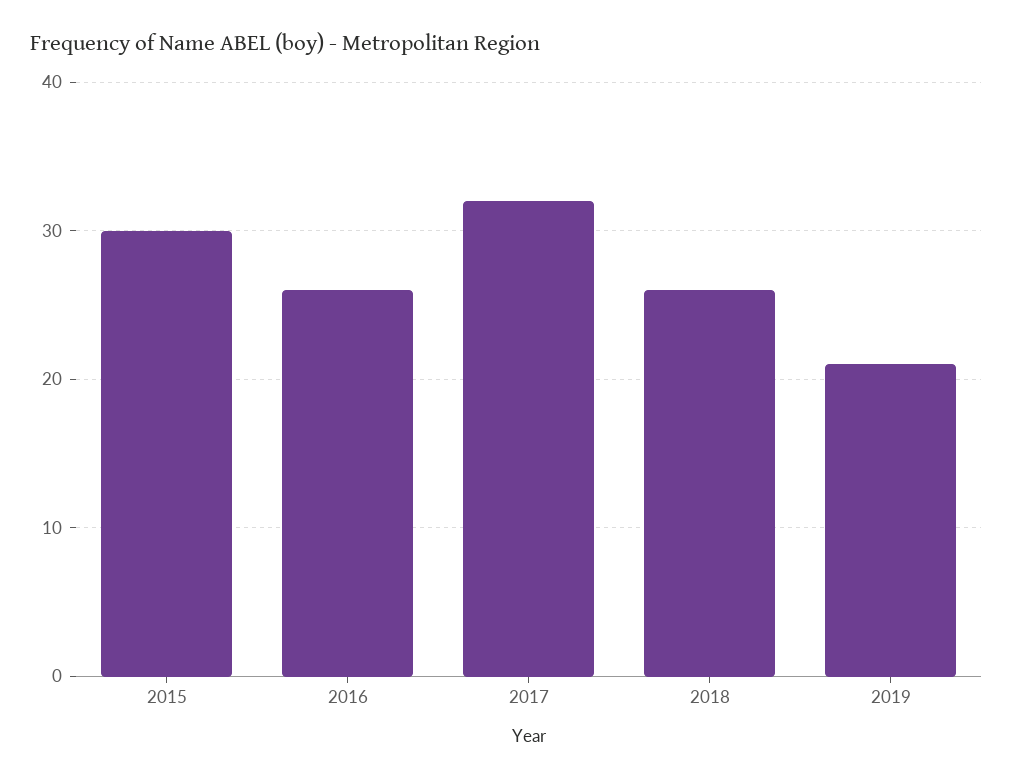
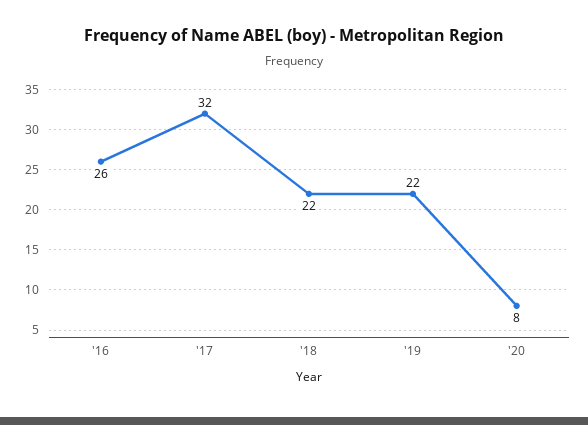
2015: 30 -> none
2018: 26 -> 22
2019: 21 -> 22
'20: none -> 8

